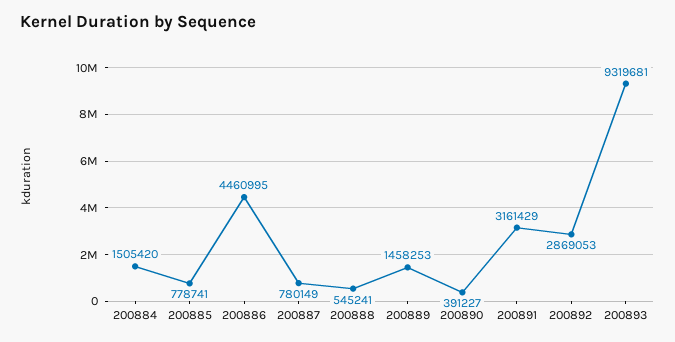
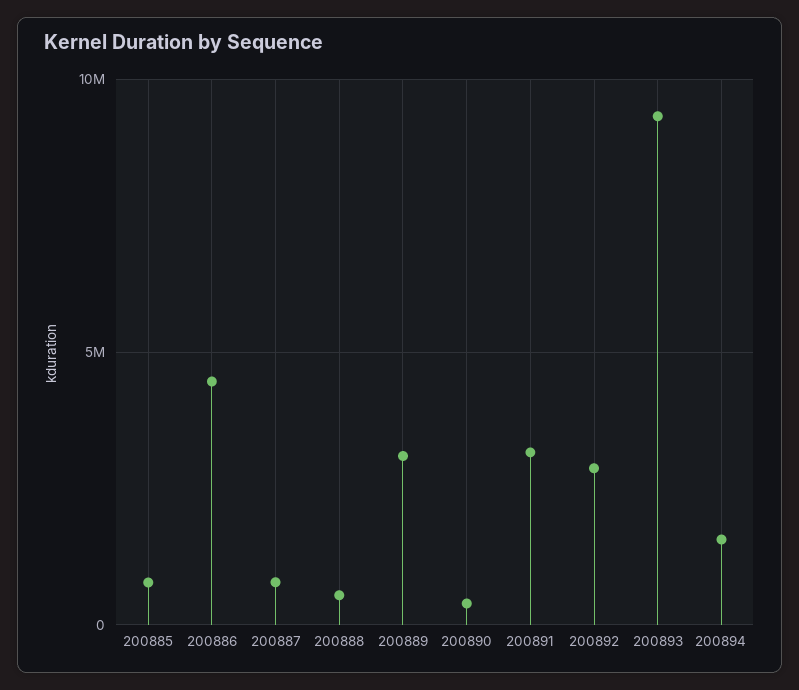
200884: 1505420 -> none
200889: 1458253 -> 3000000
200894: none -> 1500000

